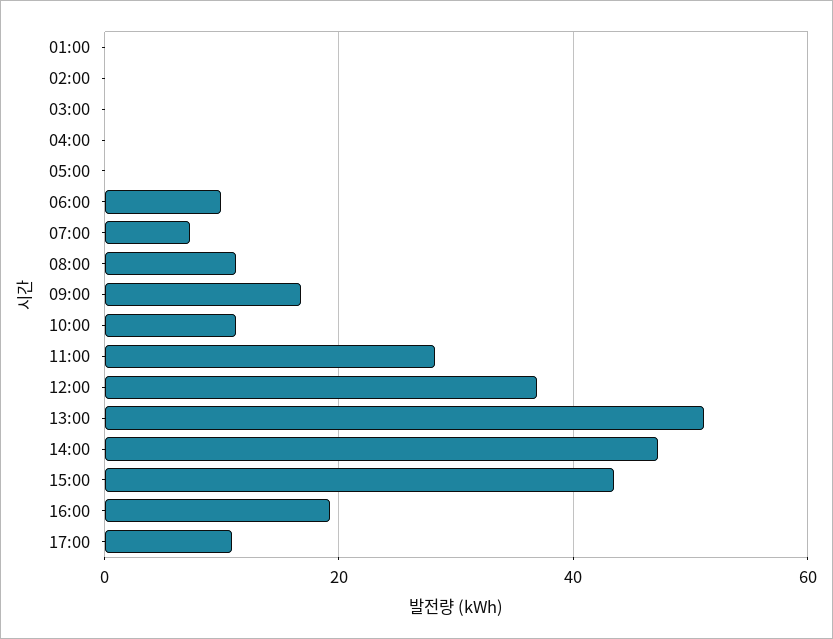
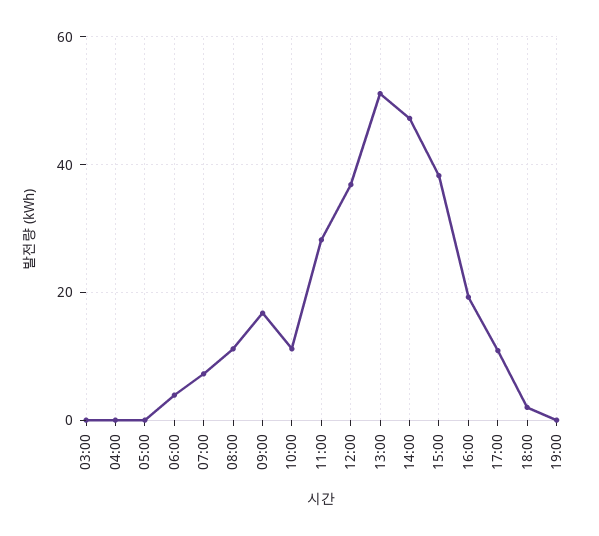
01:00: 0 -> none
02:00: 0 -> none
06:00: 10 -> 4
15:00: 44 -> 38
18:00: none -> 2
19:00: none -> 0

